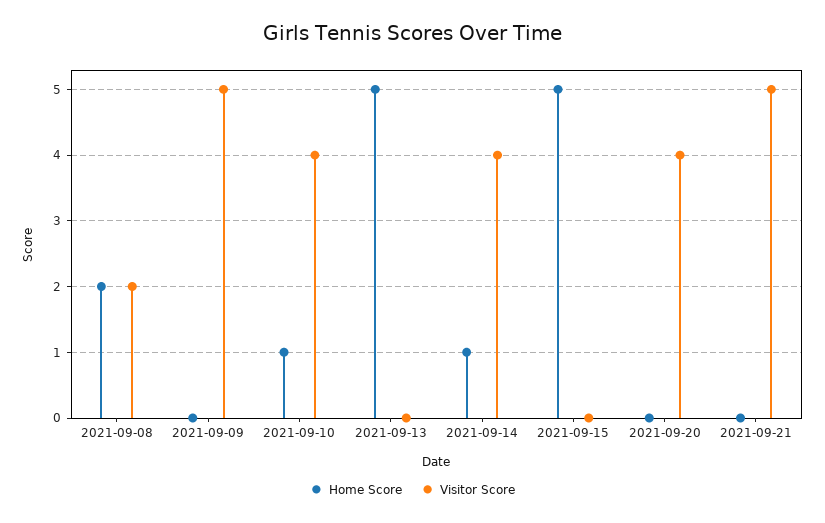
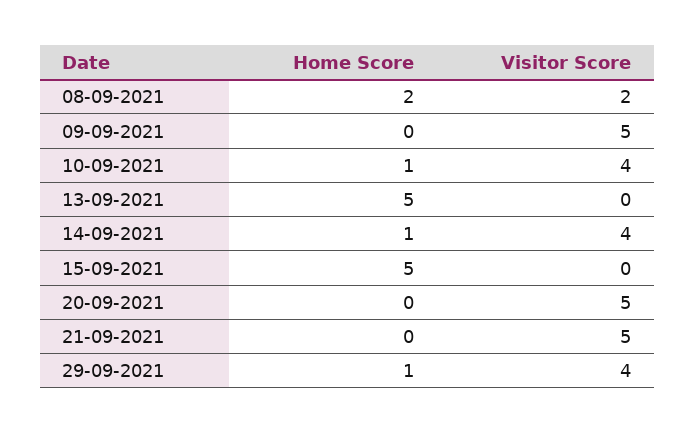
Visitor Score, 2021-09-20: 4 -> 5
Home Score, 29-09-2021: none -> 1
Visitor Score, 29-09-2021: none -> 4

